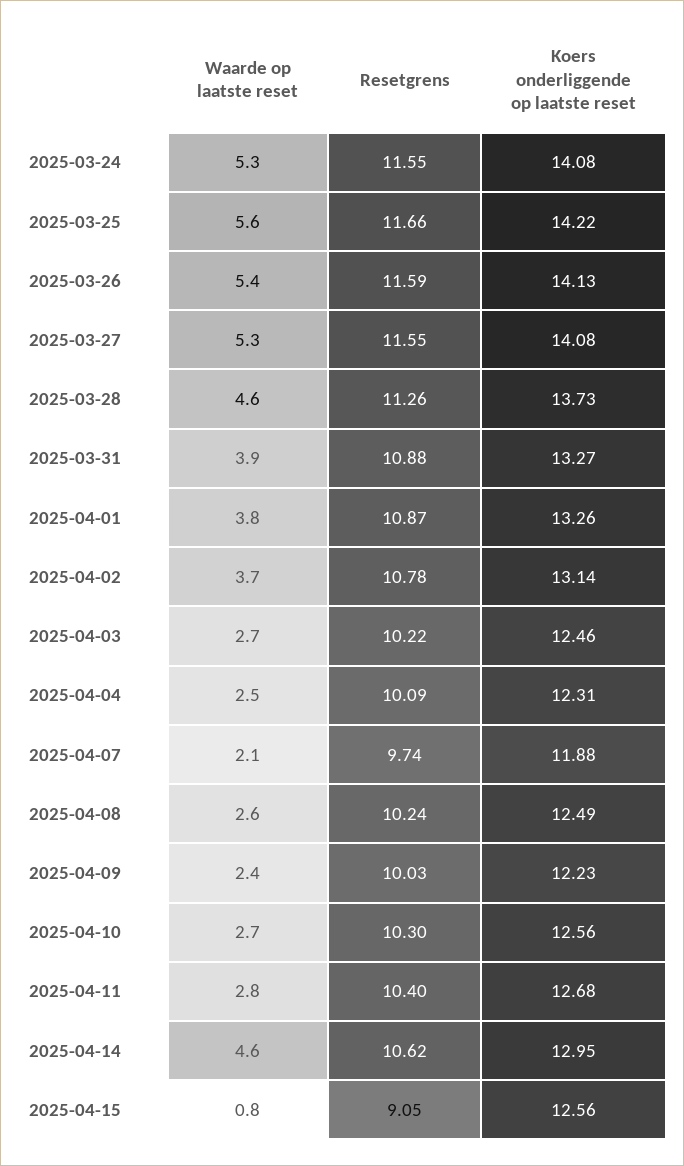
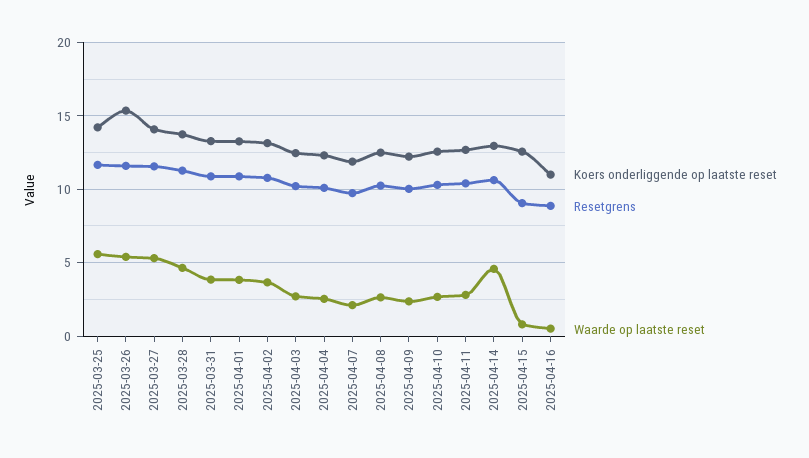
Waarde op laatste reset, 2025-03-24: 5.3 -> none
Resetgrens, 2025-03-24: 11.55 -> none
Koers onderliggende op laatste reset, 2025-03-24: 14.08 -> none
Koers onderliggende op laatste reset, 2025-03-26: 14.13 -> 15.5
Koers onderliggende op laatste reset, 2025-04-16: none -> 11
Resetgrens, 2025-04-16: none -> 9
Waarde op laatste reset, 2025-04-16: none -> 0.5

